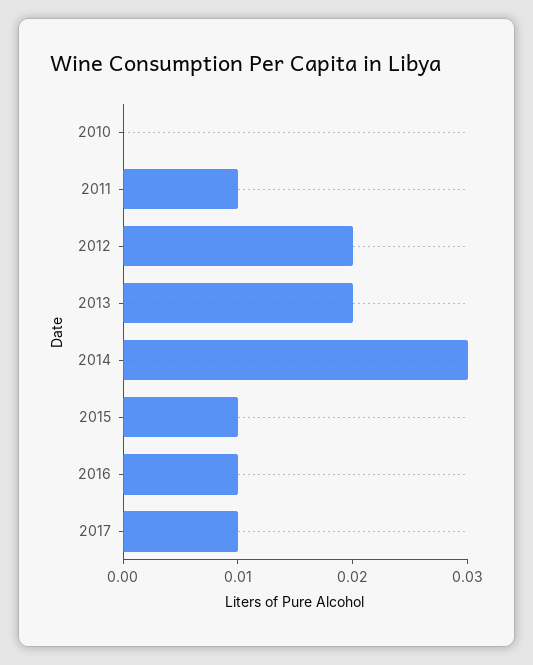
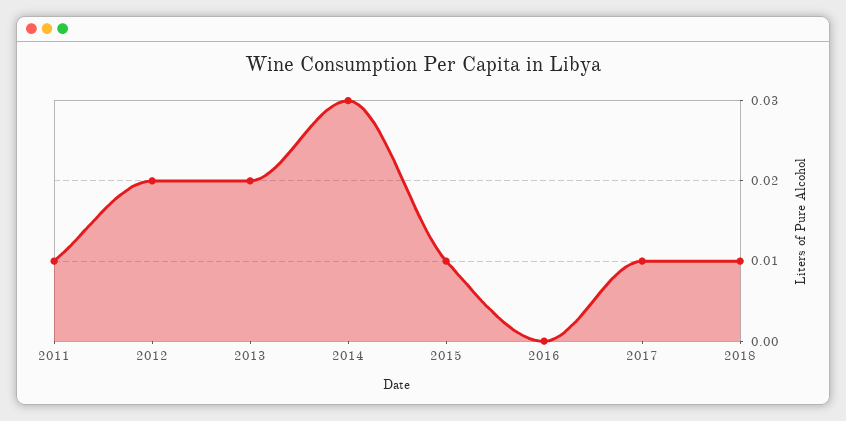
2010: 0 -> none
2016: 0.01 -> 0
2018: none -> 0.01

